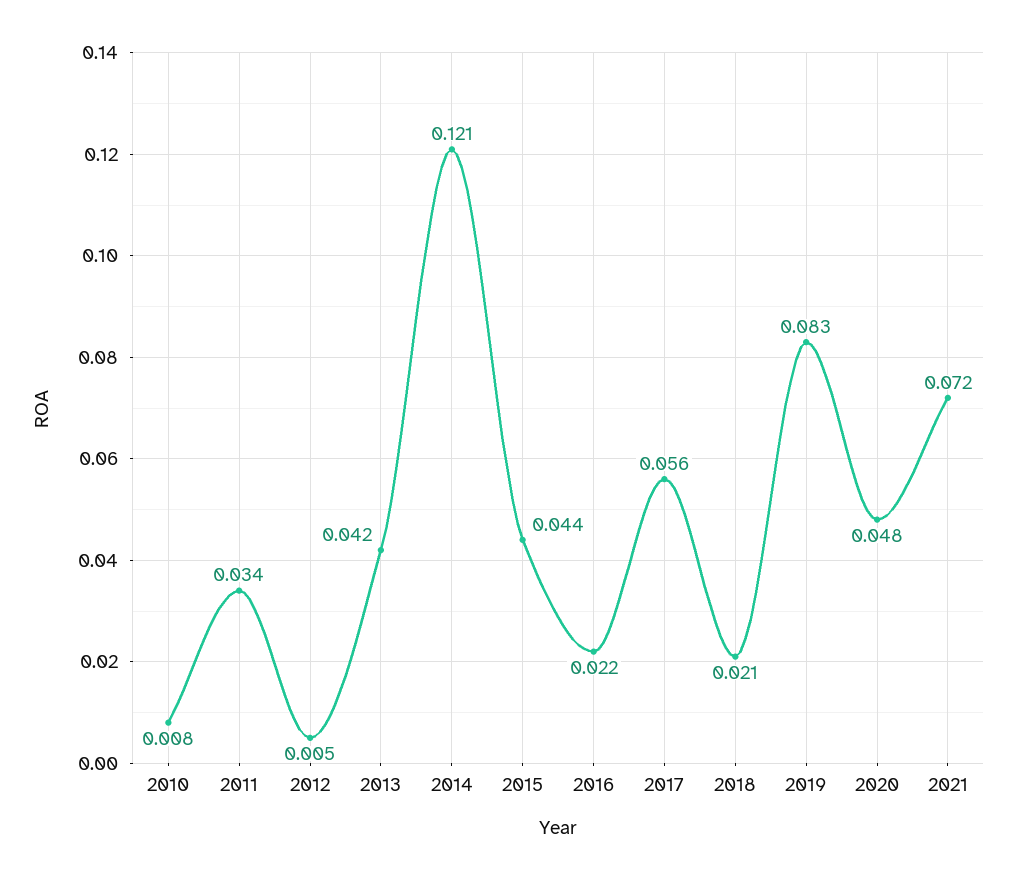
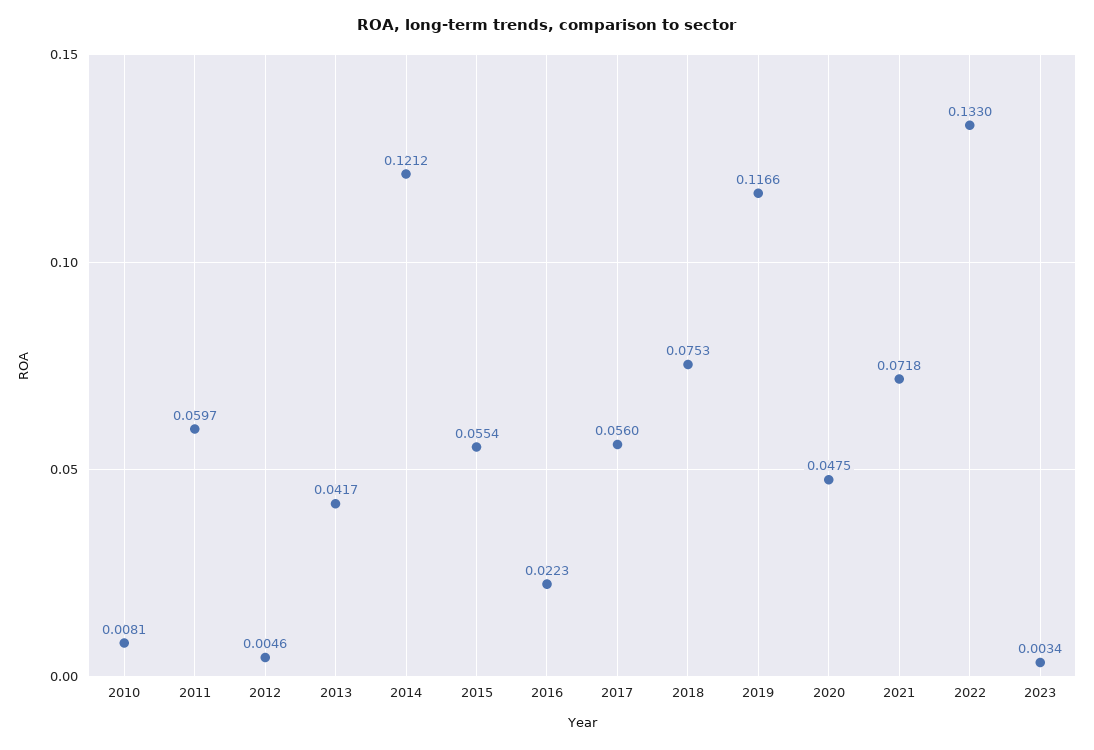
2011: 0.034 -> 0.0597
2015: 0.044 -> 0.0554
2018: 0.021 -> 0.0753
2019: 0.083 -> 0.1166
2022: none -> 0.133
2023: none -> 0.0034

